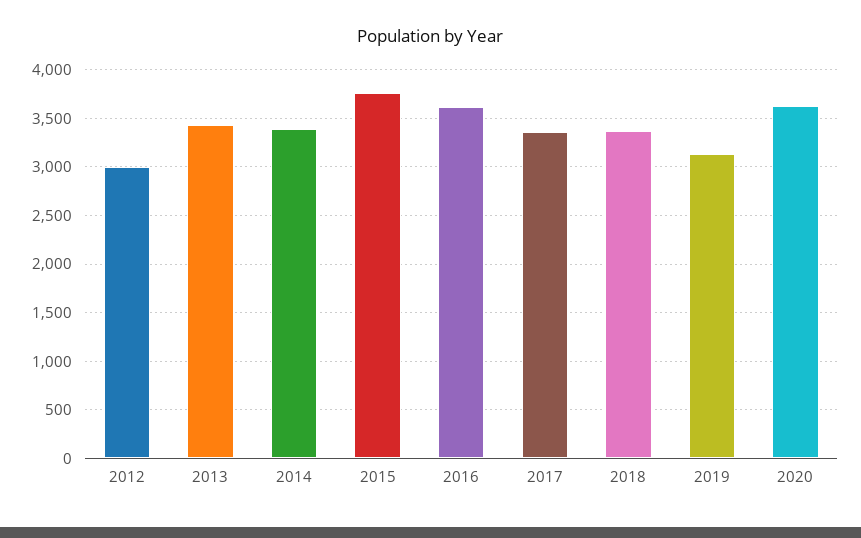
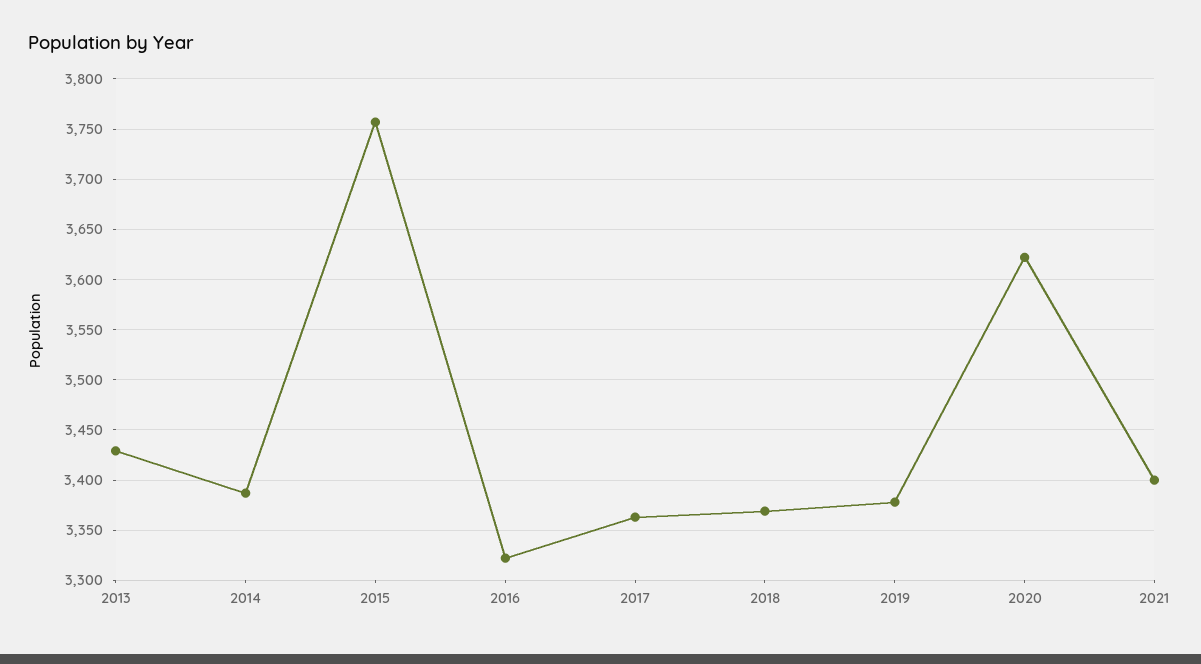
2012: 3000 -> none
2016: 3600 -> 3320
2019: 3100 -> 3380
2021: none -> 3400

